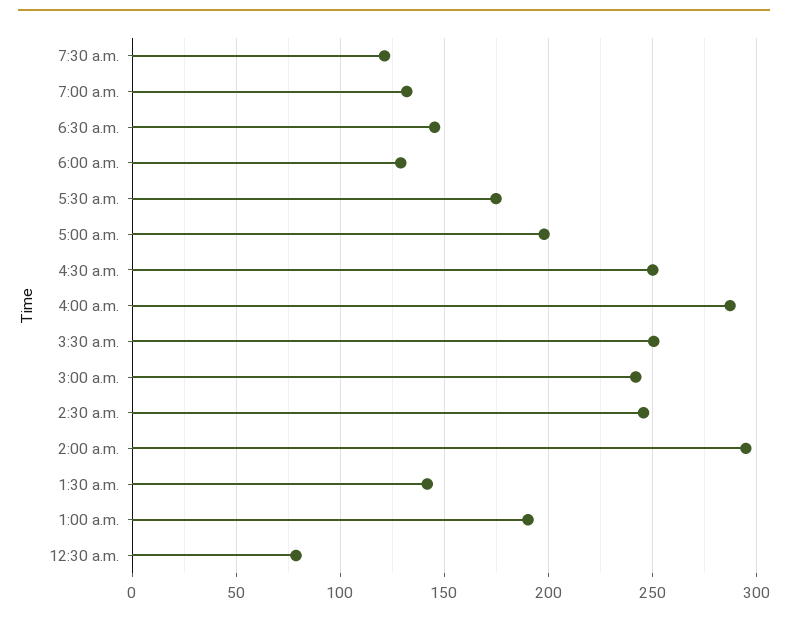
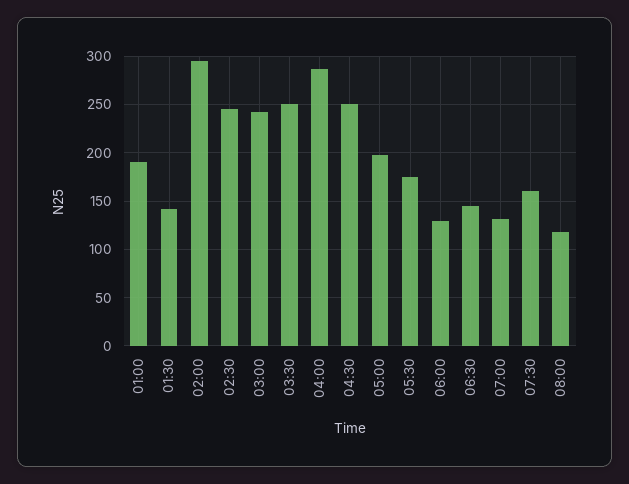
7:30 a.m.: 120 -> 160
12:30 a.m.: 80 -> none
08:00: none -> 120

